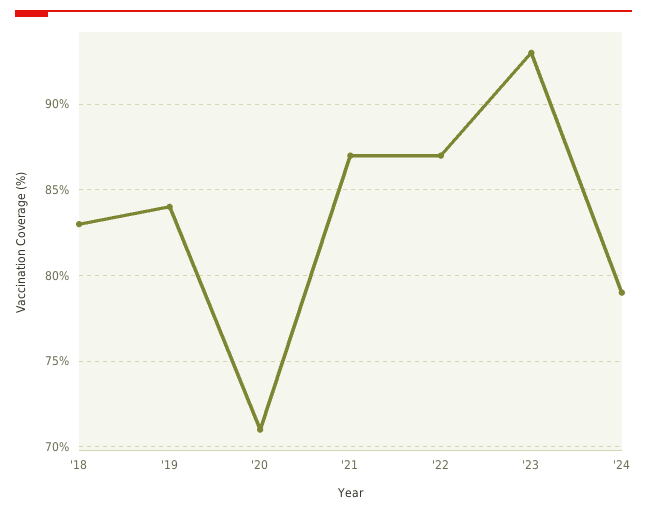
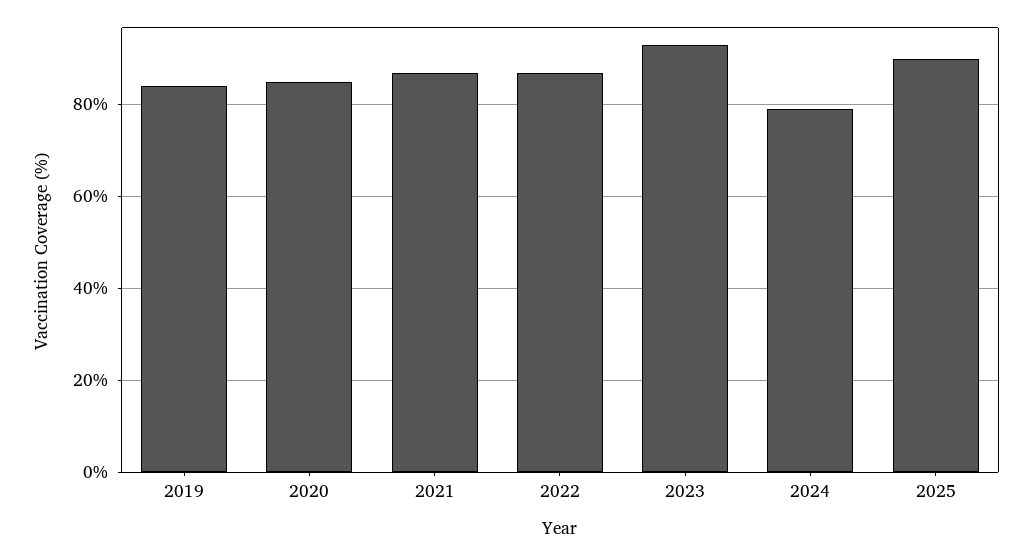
'18: 83 -> none
'20: 71 -> 85
2025: none -> 90

